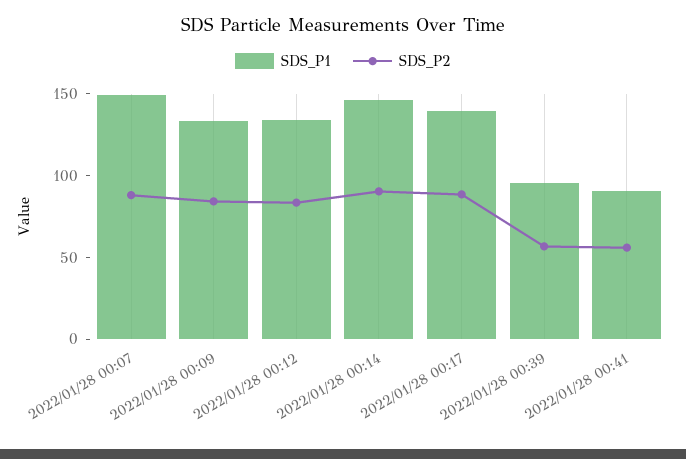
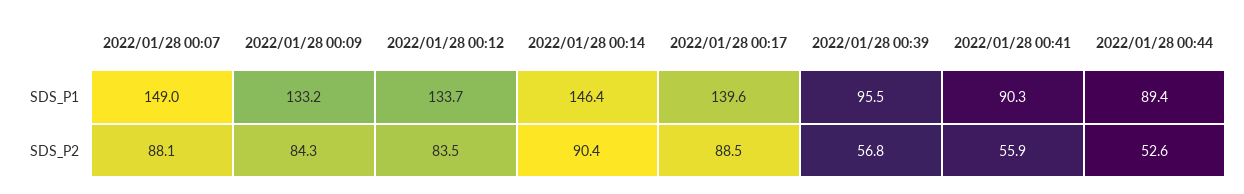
SDS_P1, 2022/01/28 00:44: none -> 89.4
SDS_P2, 2022/01/28 00:44: none -> 52.6

